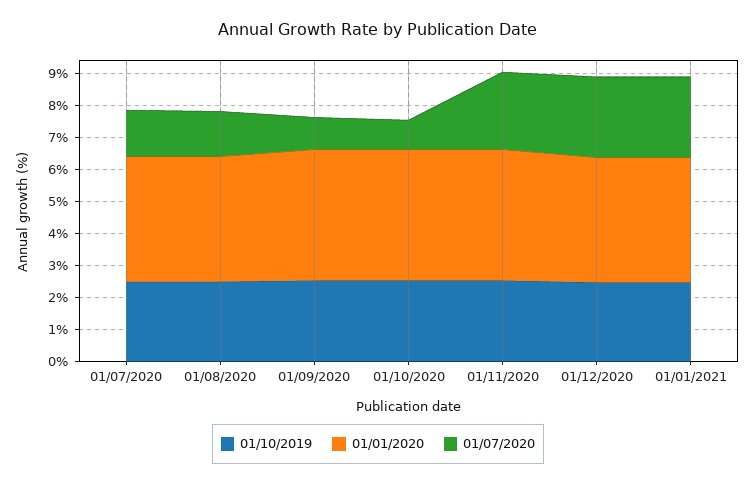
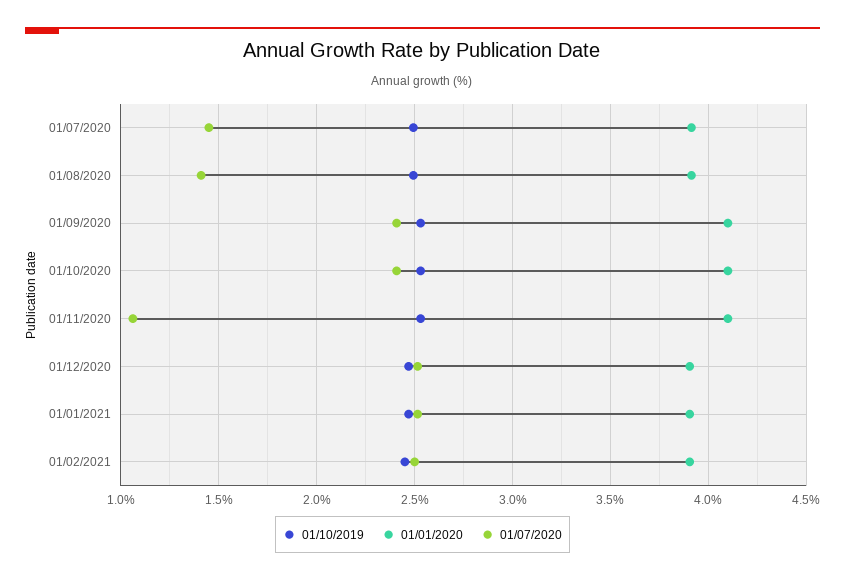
01/07/2020, 01/09/2020: 1 -> 2.4
01/07/2020, 01/10/2020: 1 -> 2.4
01/07/2020, 01/11/2020: 2.5 -> 1.05
01/10/2019, 01/02/2021: none -> 2.45
01/01/2020, 01/02/2021: none -> 3.9
01/07/2020, 01/02/2021: none -> 2.5

